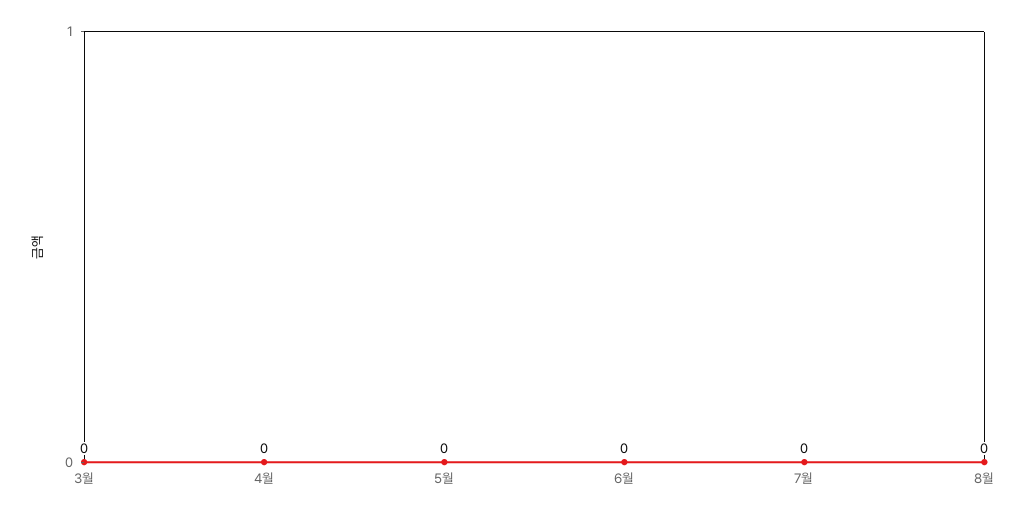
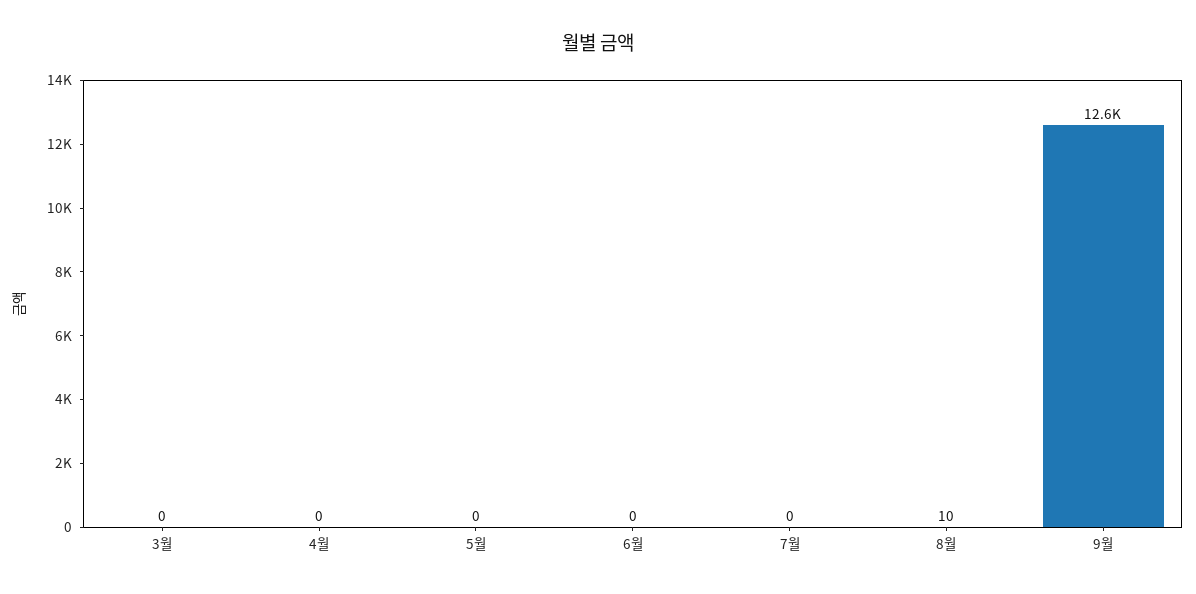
8월: 0 -> 10
9월: none -> 12600

